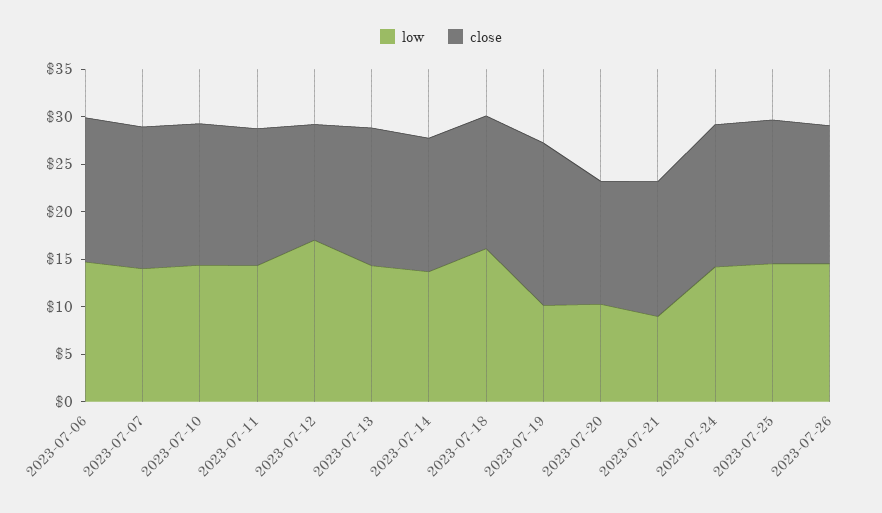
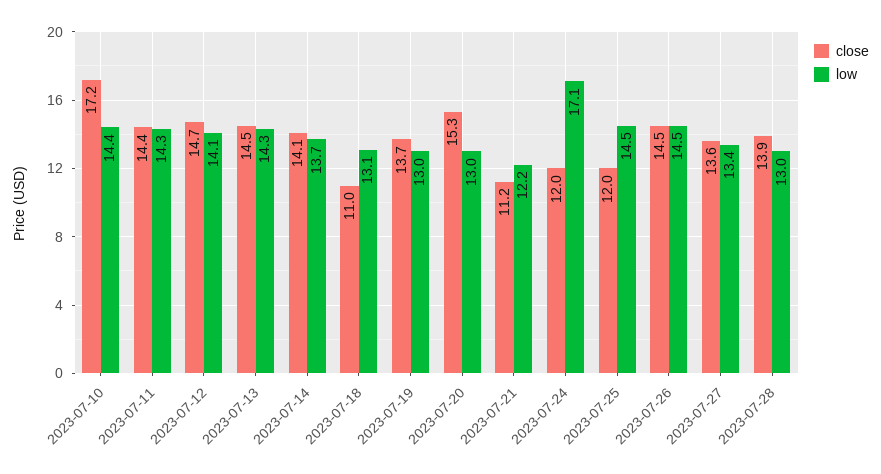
low, 2023-07-06: 15 -> none
close, 2023-07-06: 15 -> none
low, 2023-07-07: 14 -> none
close, 2023-07-07: 15 -> none
close, 2023-07-10: 15 -> 17.2
low, 2023-07-12: 17 -> 14.1
close, 2023-07-12: 12 -> 14.7
low, 2023-07-18: 16 -> 13.1
close, 2023-07-18: 14 -> 11
low, 2023-07-19: 10 -> 13
close, 2023-07-19: 17 -> 13.7
low, 2023-07-20: 10 -> 13
close, 2023-07-20: 13 -> 15.3
low, 2023-07-21: 9 -> 12.2
close, 2023-07-21: 14 -> 11.2
low, 2023-07-24: 14 -> 17.1
close, 2023-07-24: 15 -> 12
close, 2023-07-25: 15 -> 12
close, 2023-07-27: none -> 13.6
low, 2023-07-27: none -> 13.4
close, 2023-07-28: none -> 13.9
low, 2023-07-28: none -> 13

